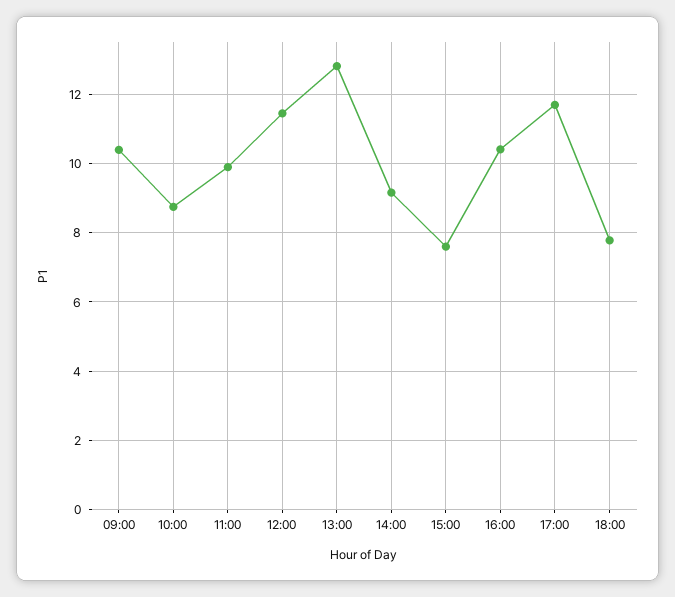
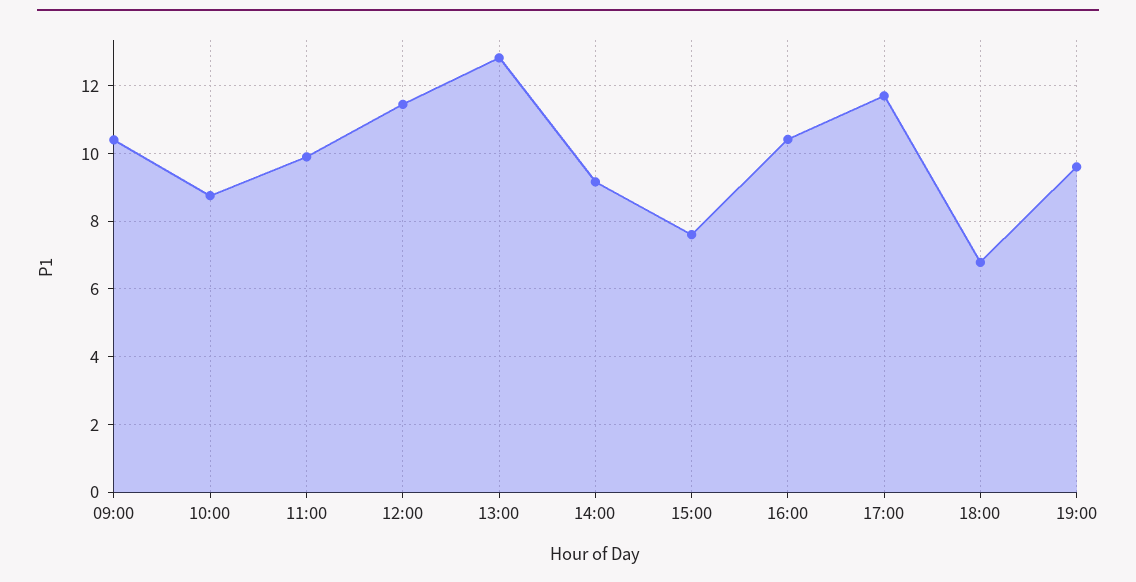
18:00: 7.8 -> 6.8
19:00: none -> 9.6

